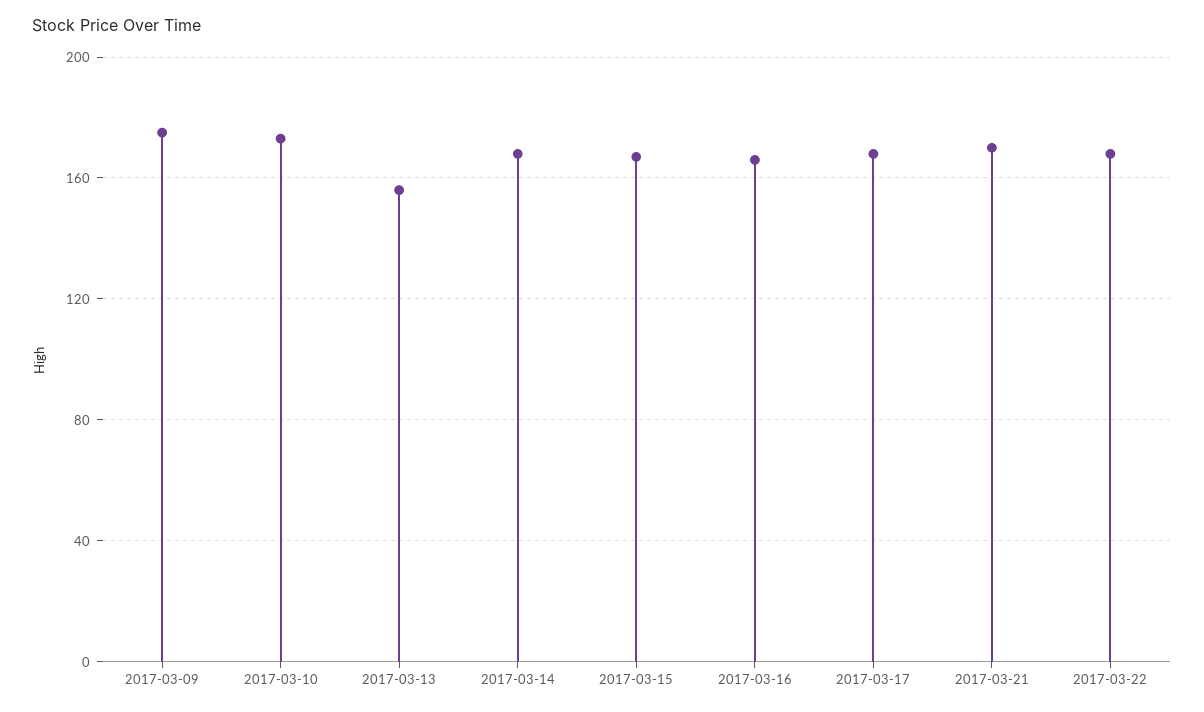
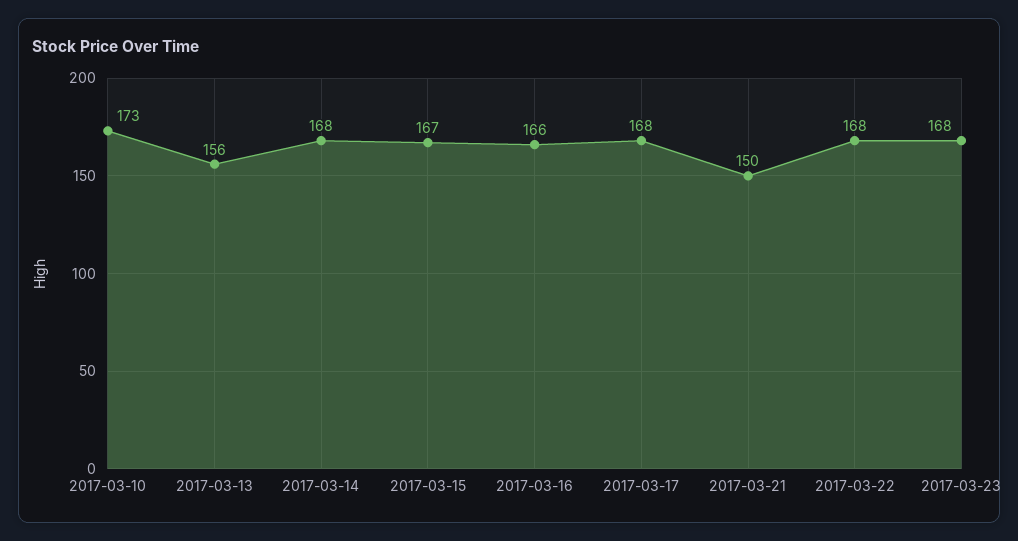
2017-03-09: 175 -> none
2017-03-21: 170 -> 150
2017-03-23: none -> 168

